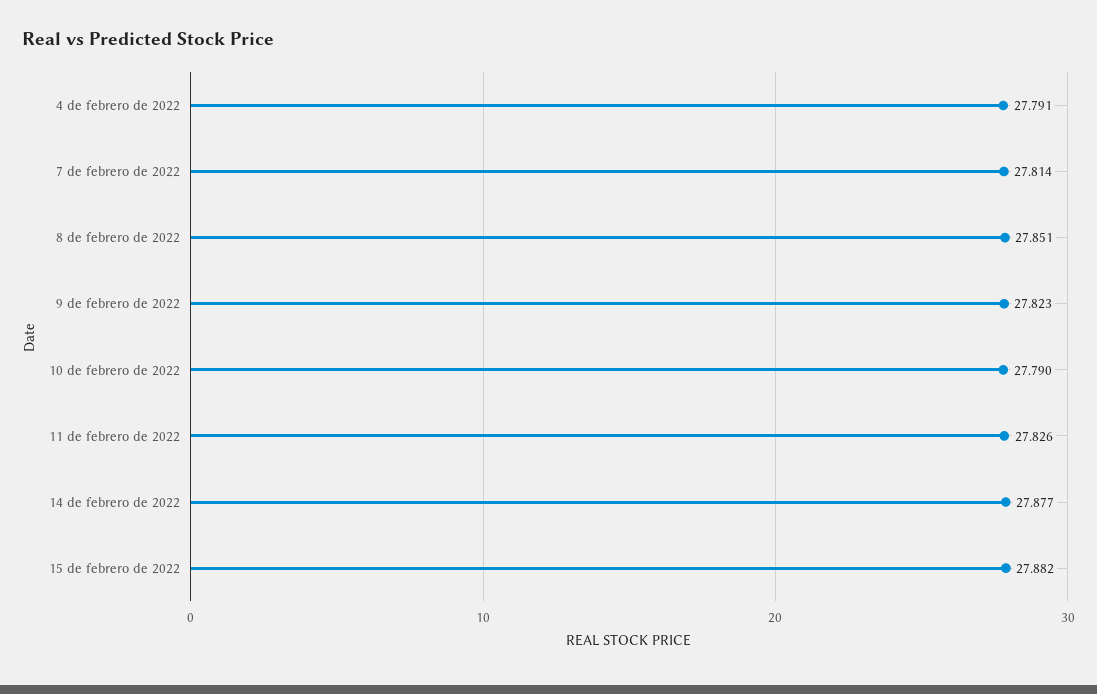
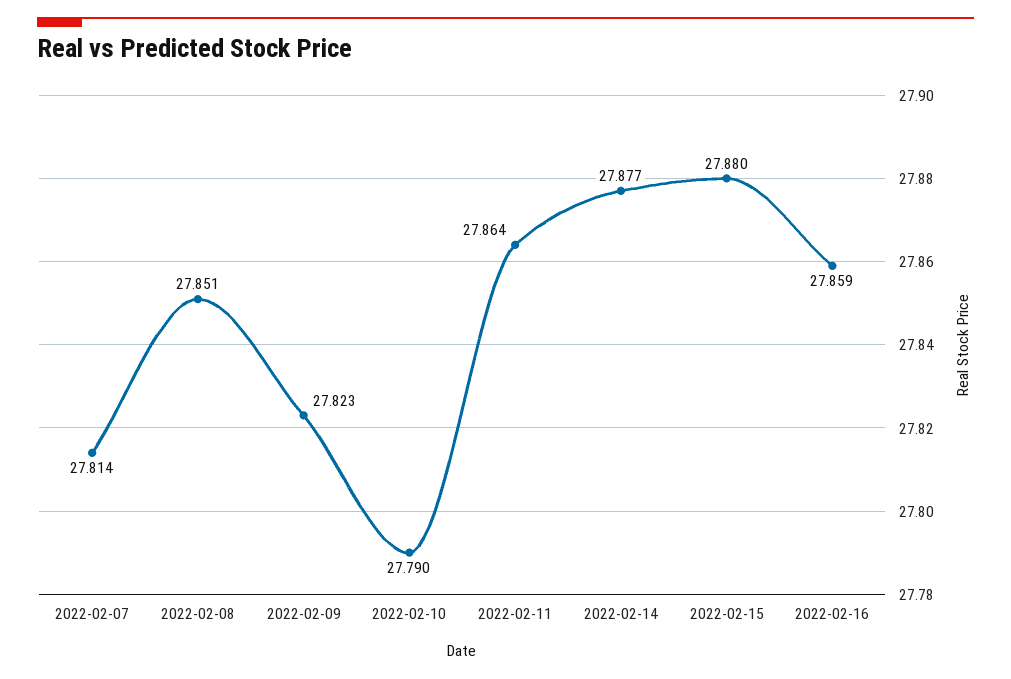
4 de febrero de 2022: 27.791 -> none
11 de febrero de 2022: 27.826 -> 27.864
15 de febrero de 2022: 27.882 -> 27.88
2022-02-16: none -> 27.859

